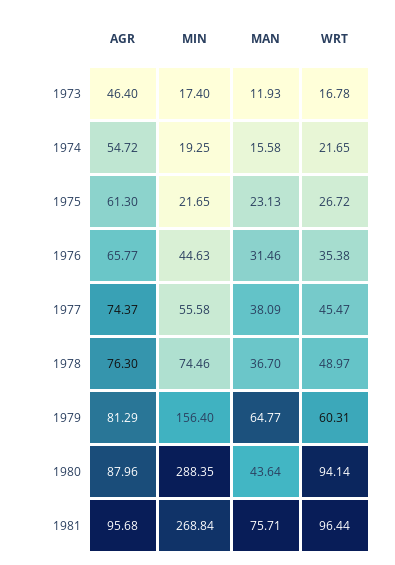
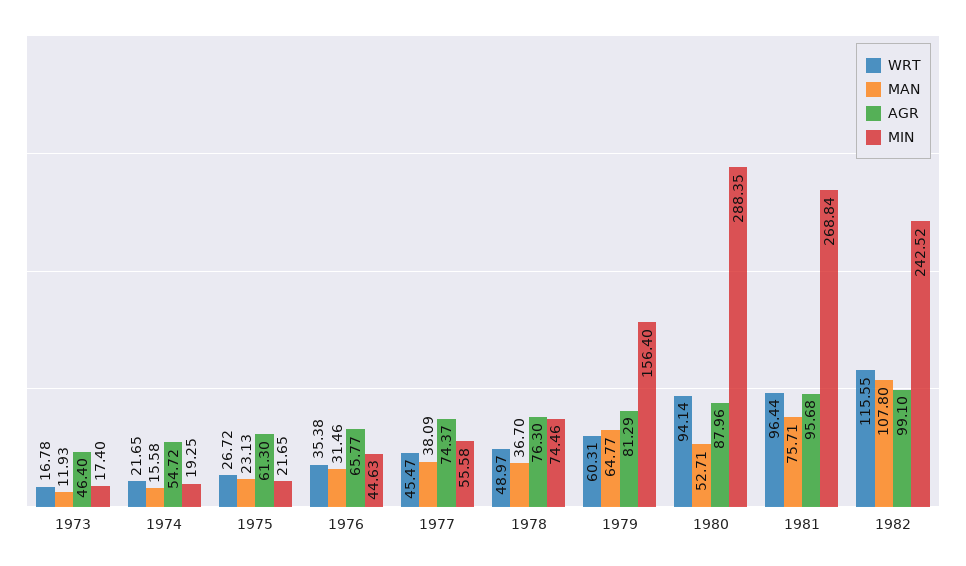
MAN, 1980: 43.64 -> 52.71
WRT, 1982: none -> 115.55
MAN, 1982: none -> 107.8
AGR, 1982: none -> 99.1
MIN, 1982: none -> 242.52

